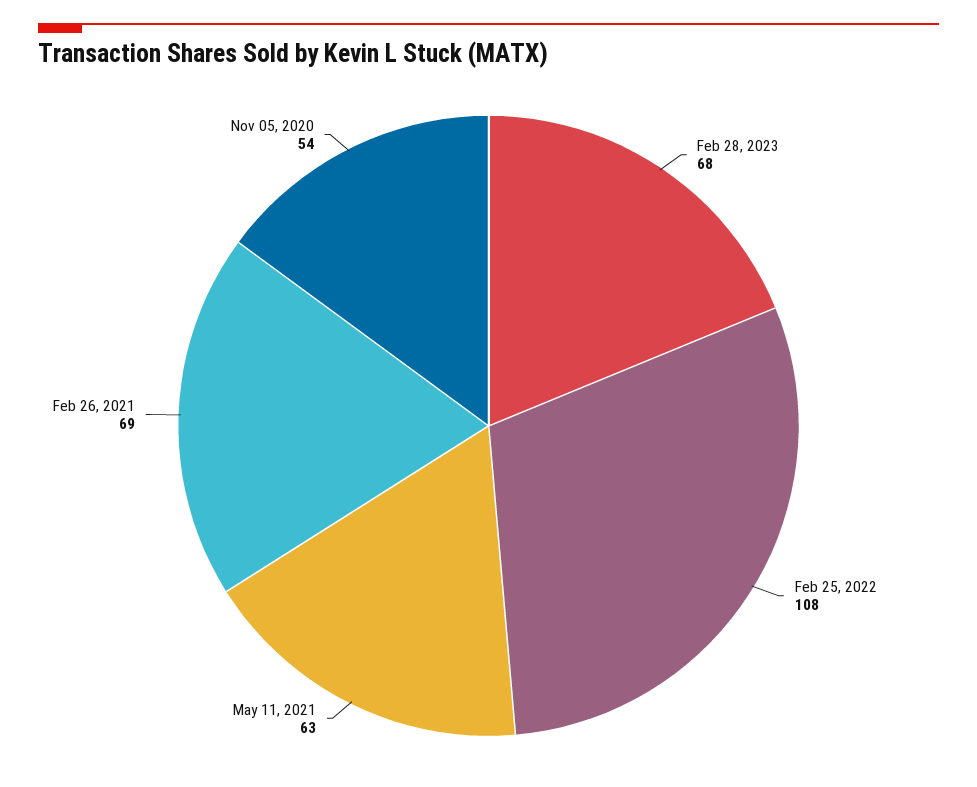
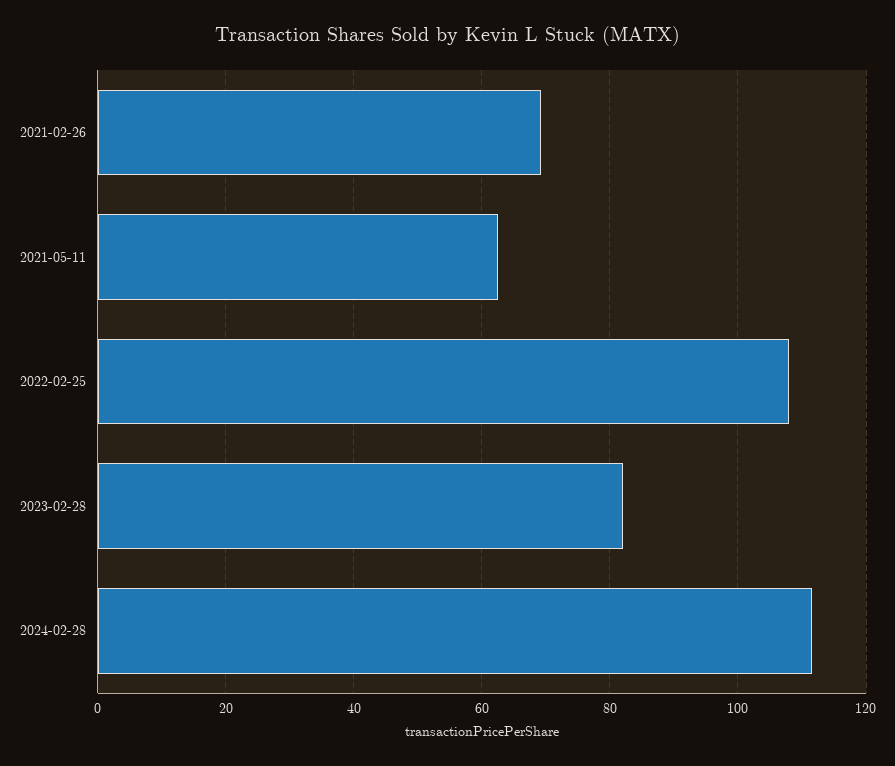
Feb 28, 2023: 68 -> 82
Nov 05, 2020: 54 -> none
2024-02-28: none -> 112

